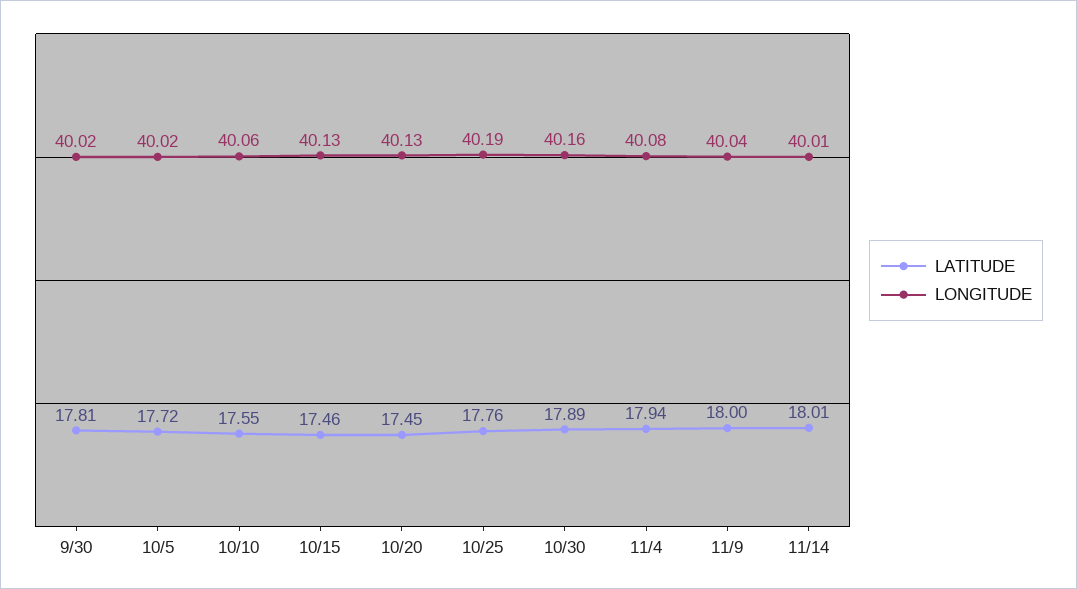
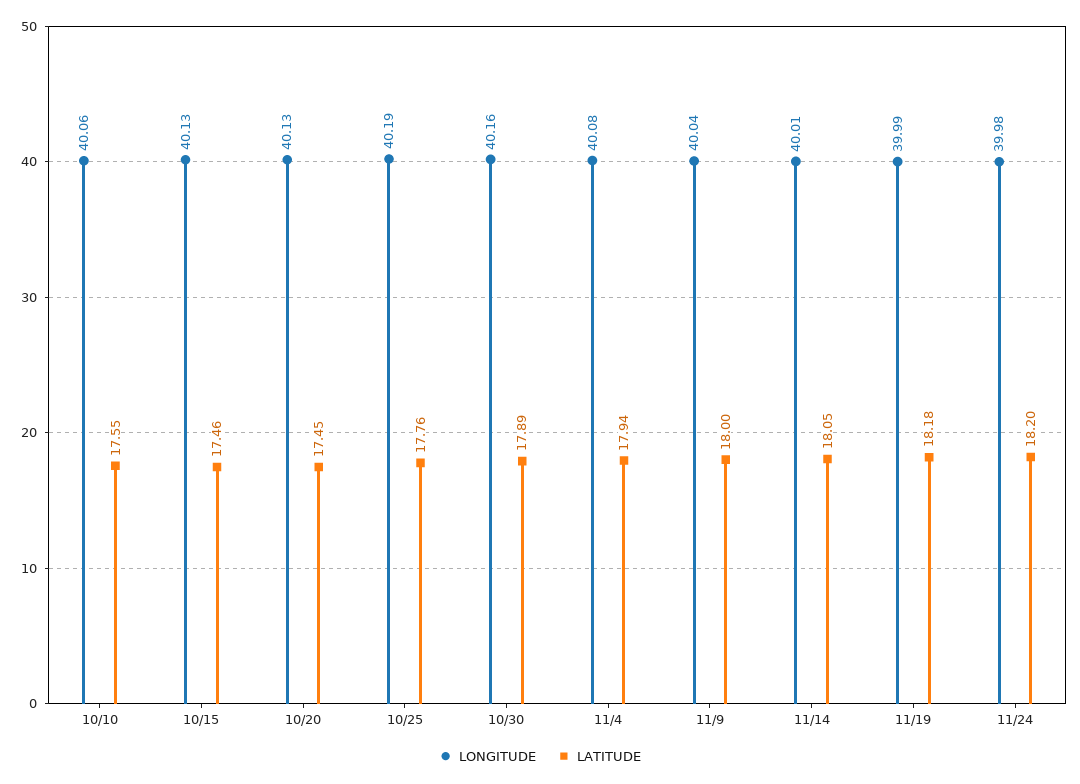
LATITUDE, 9/30: 17.81 -> none
LONGITUDE, 9/30: 40.02 -> none
LATITUDE, 10/5: 17.72 -> none
LONGITUDE, 10/5: 40.02 -> none
LATITUDE, 11/14: 18.01 -> 18.05
LONGITUDE, 11/19: none -> 39.99
LATITUDE, 11/19: none -> 18.18
LONGITUDE, 11/24: none -> 39.98
LATITUDE, 11/24: none -> 18.2

